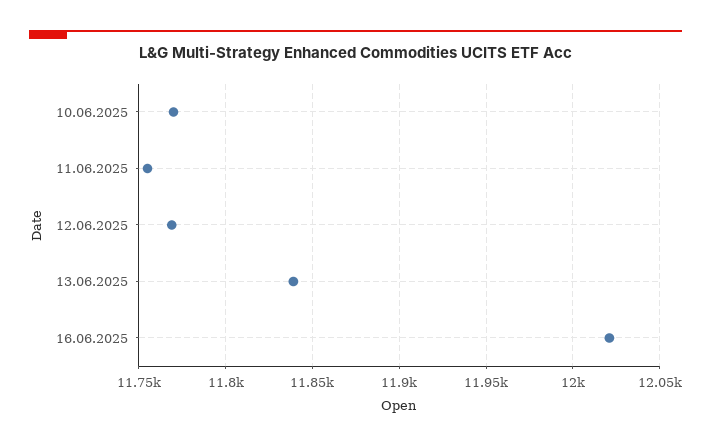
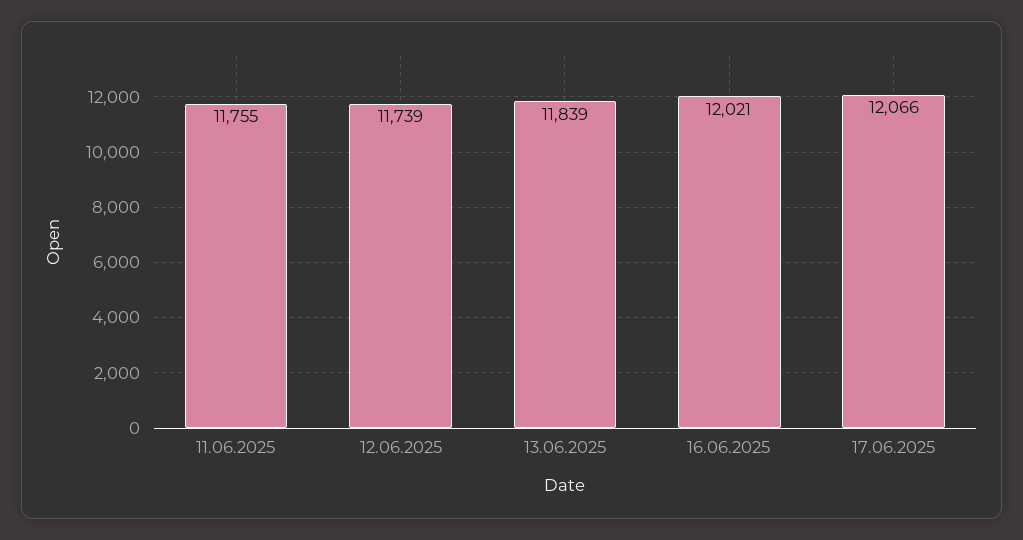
10.06.2025: 11770 -> none
12.06.2025: 11770 -> 11739
17.06.2025: none -> 12066

